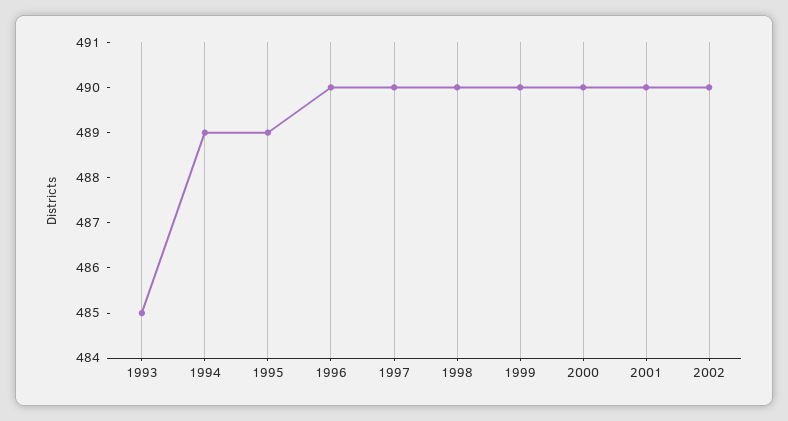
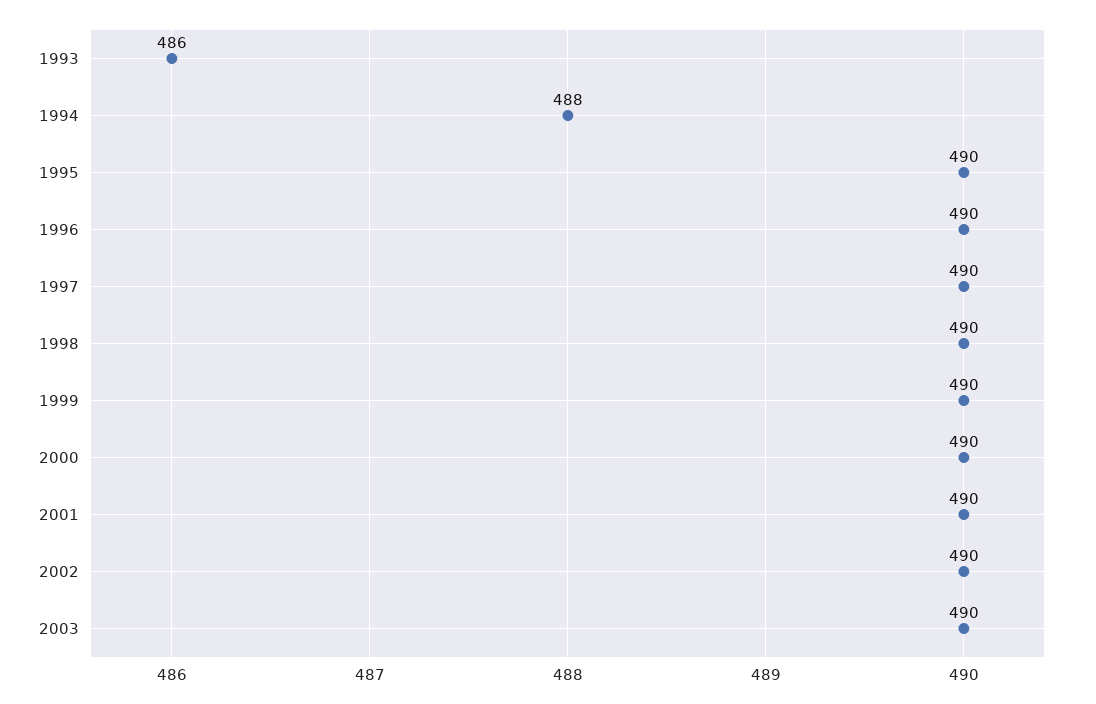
1993: 485 -> 486
1994: 489 -> 488
1995: 489 -> 490
2003: none -> 490

